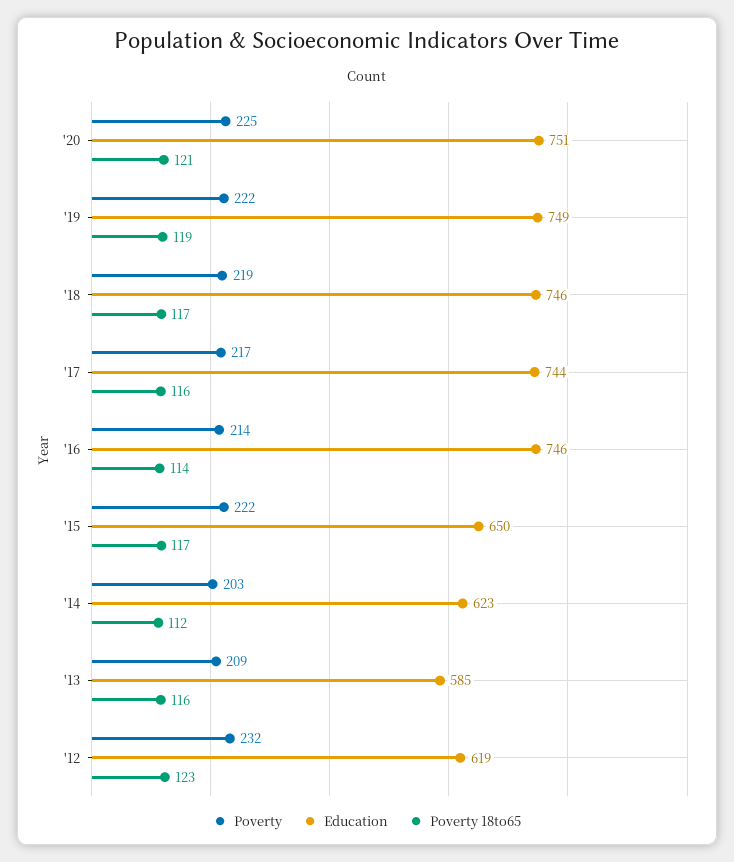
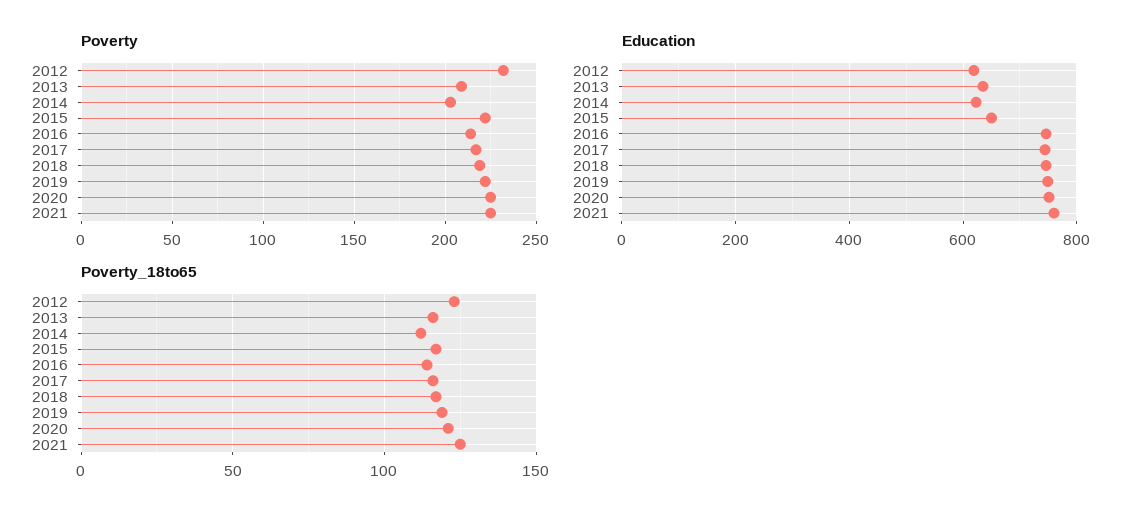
Education, '13: 585 -> 640
Poverty, 2021: none -> 225
Education, 2021: none -> 760
Poverty 18to65, 2021: none -> 125

